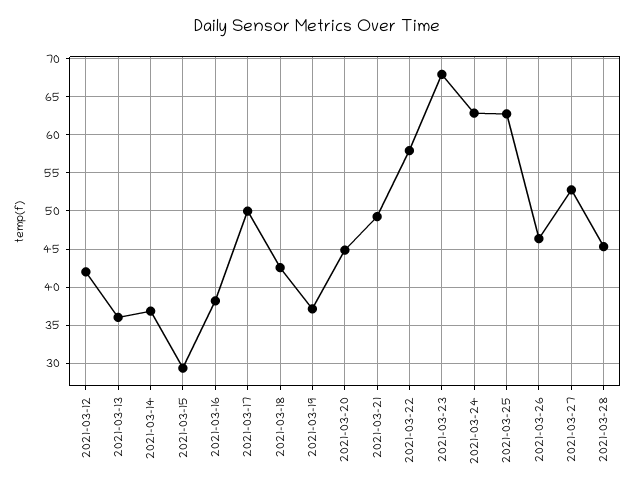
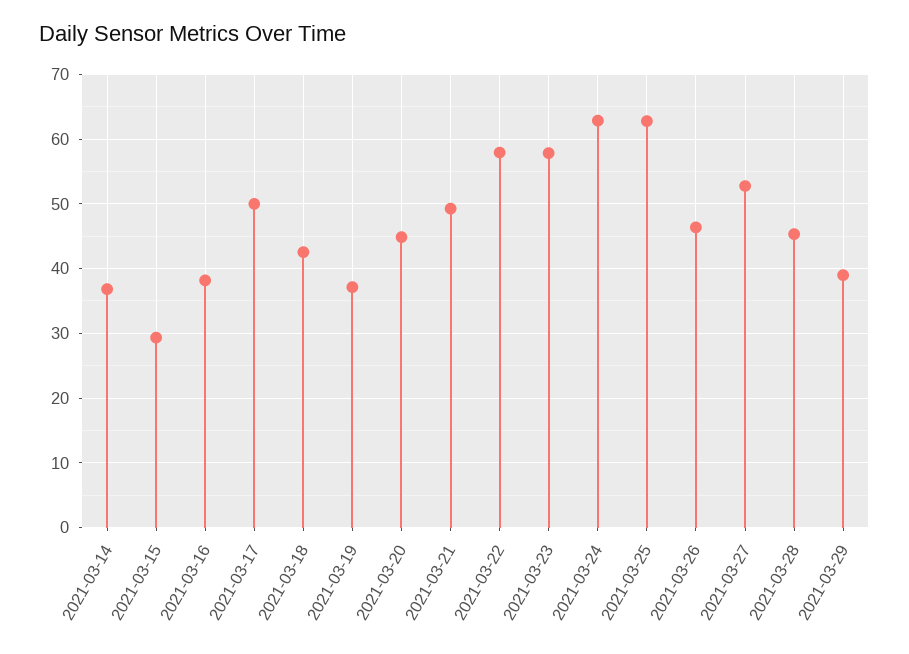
2021-03-12: 42 -> none
2021-03-13: 36 -> none
2021-03-23: 68 -> 58
2021-03-29: none -> 39

